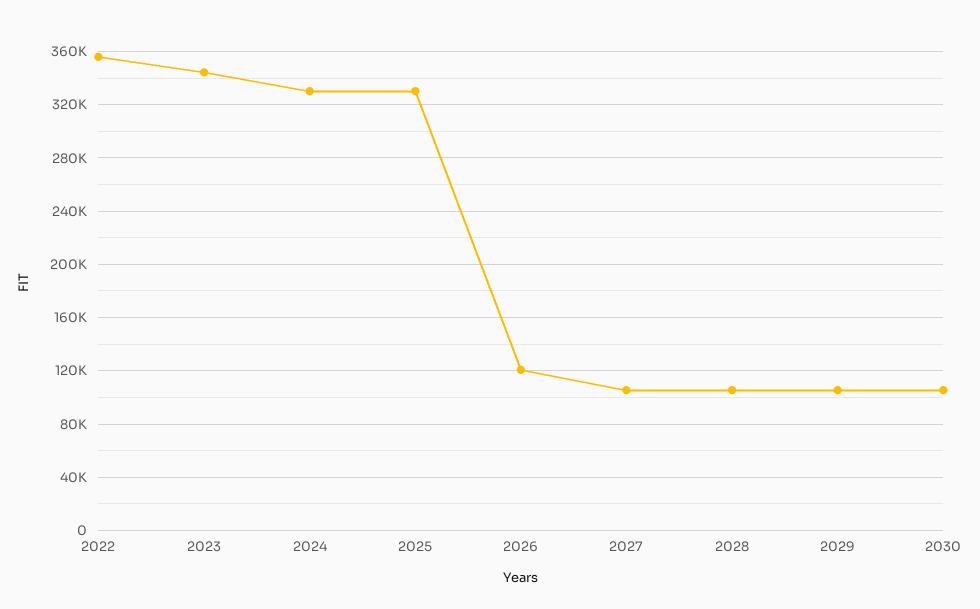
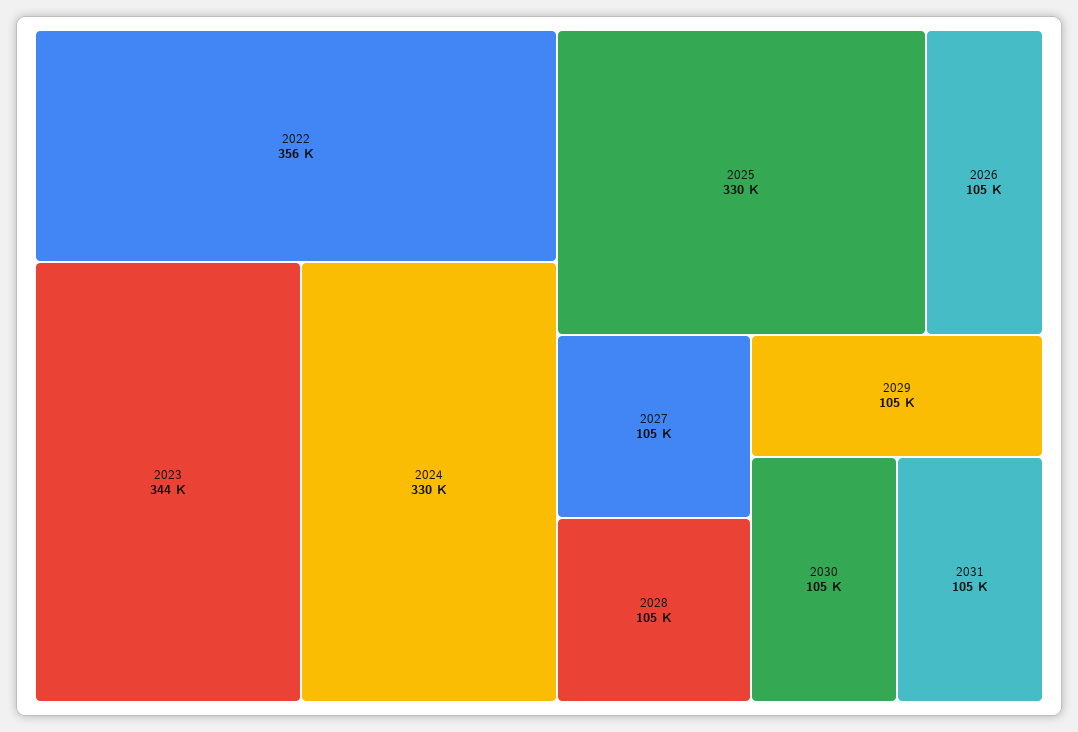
2026: 120000 -> 105000
2031: none -> 105000

